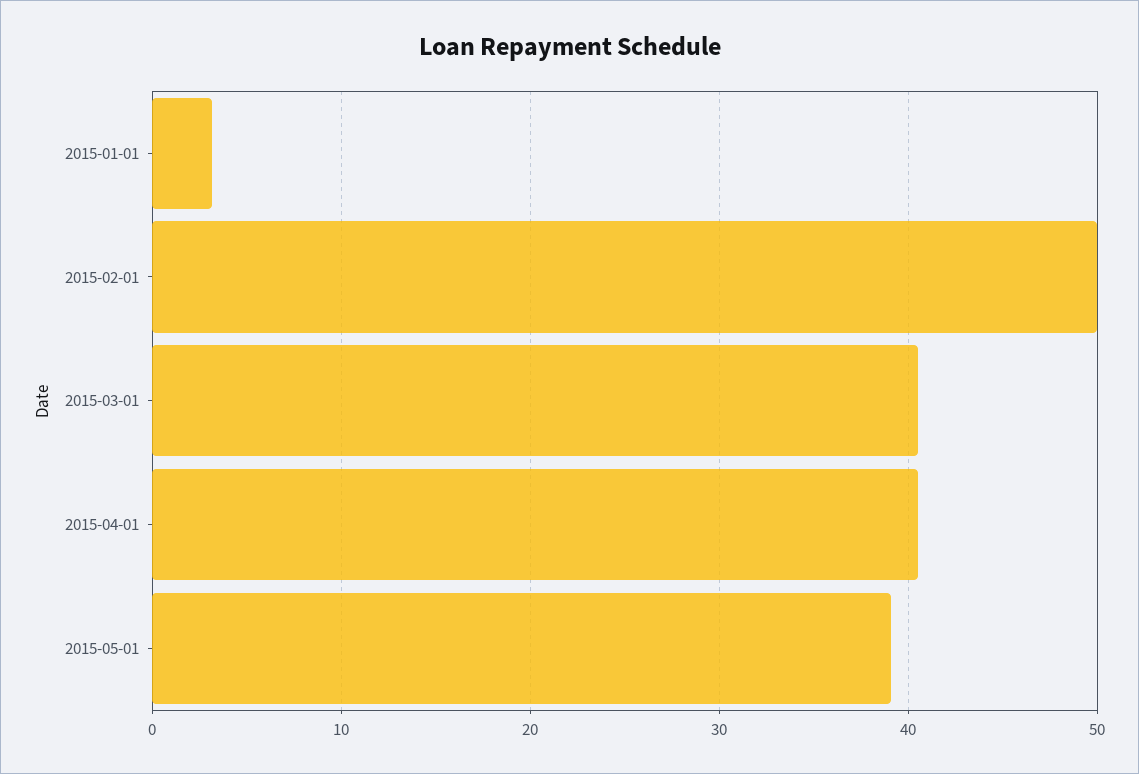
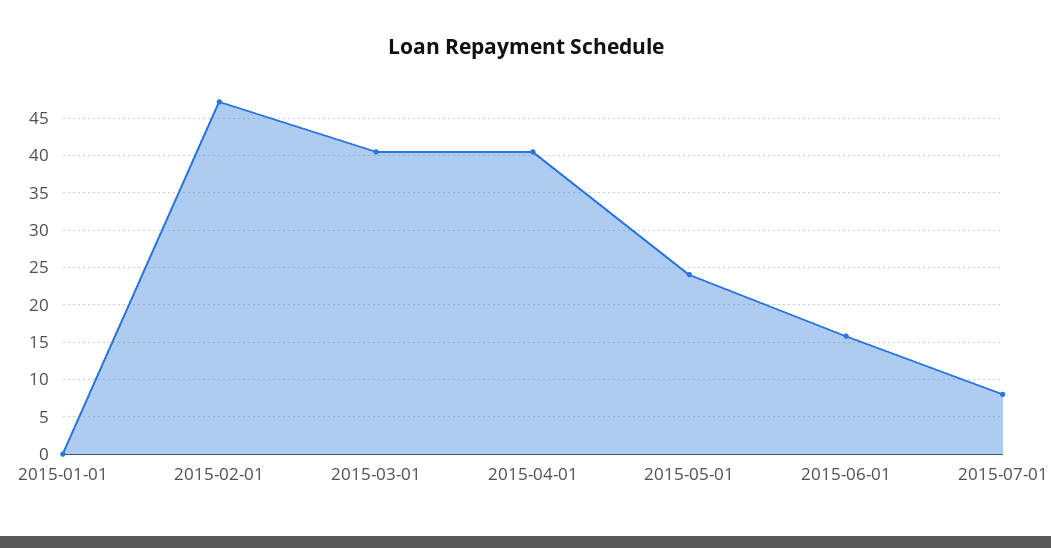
2015-01-01: 3 -> 0
2015-02-01: 50 -> 47
2015-05-01: 39 -> 24
2015-06-01: none -> 16
2015-07-01: none -> 8

